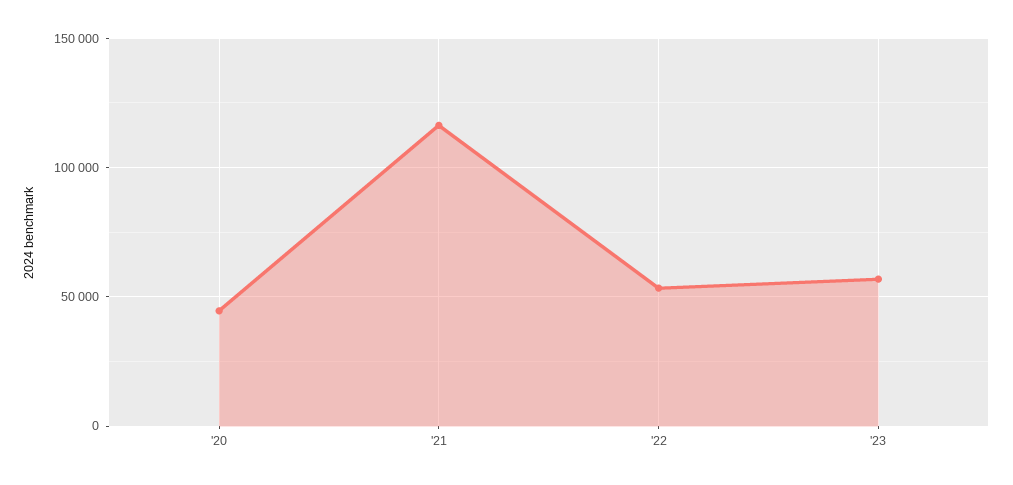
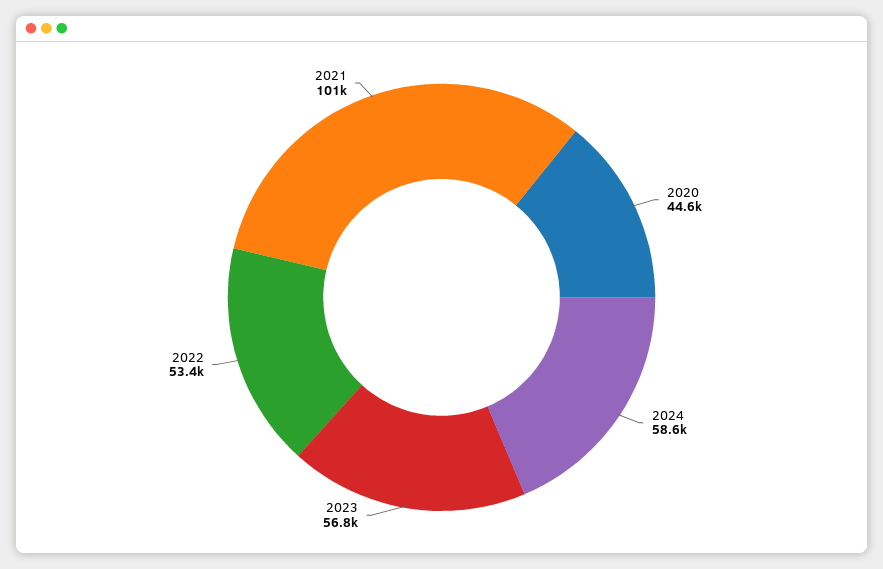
'21: 115000 -> 101000
2024: none -> 58600

